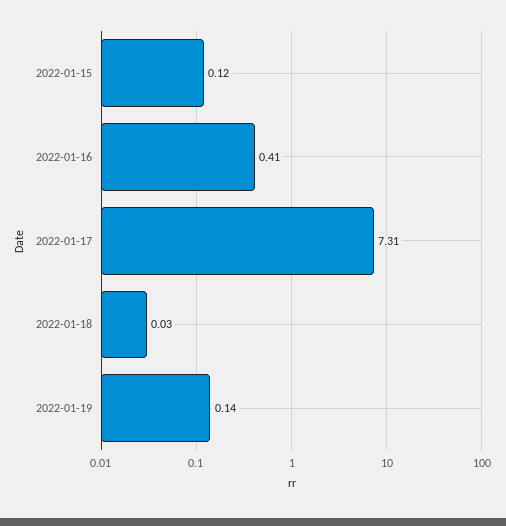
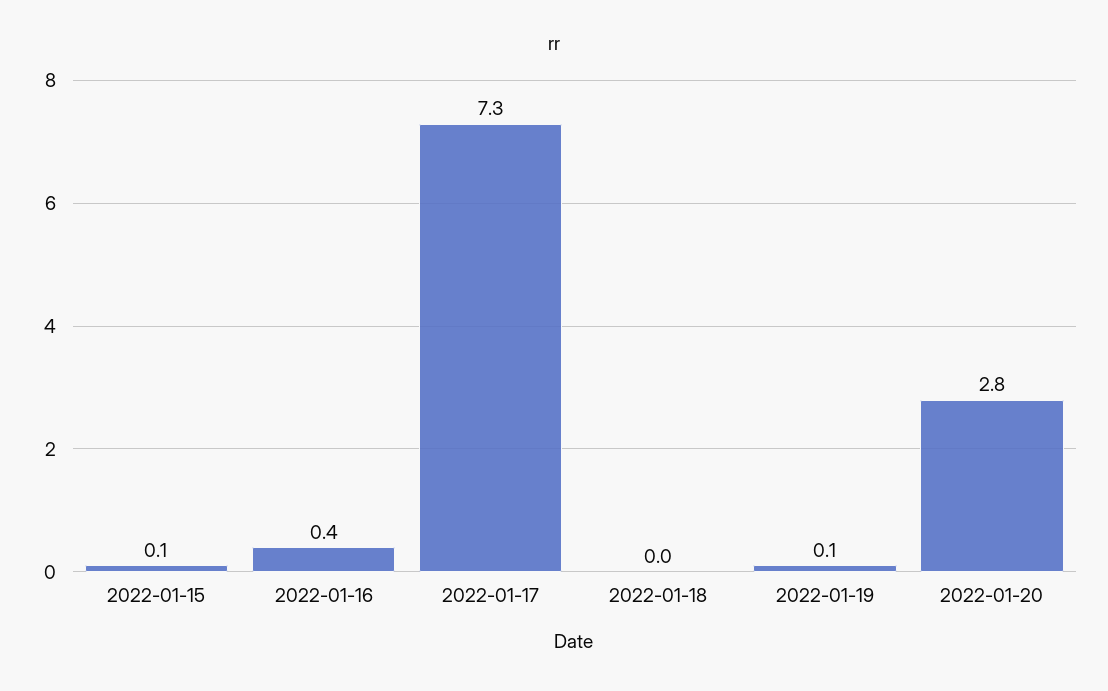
2022-01-20: none -> 2.8

